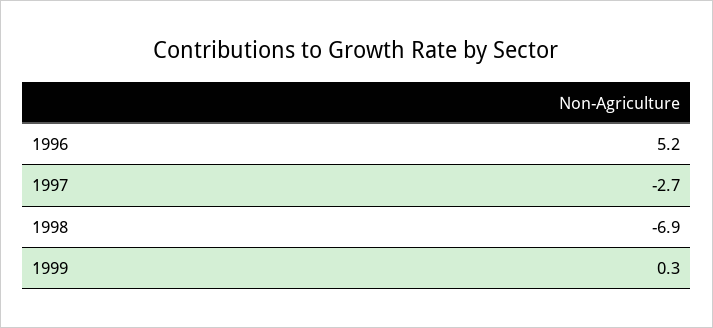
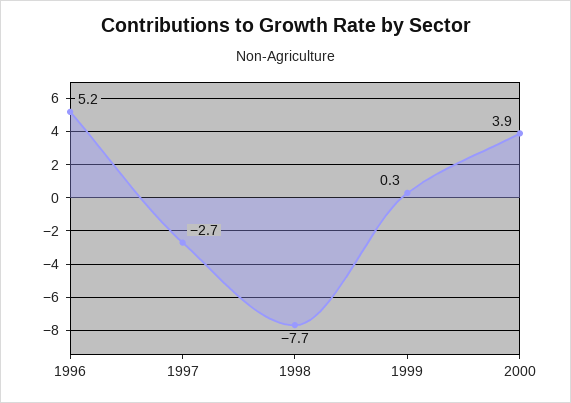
1998: -6.9 -> -7.7
2000: none -> 3.9

